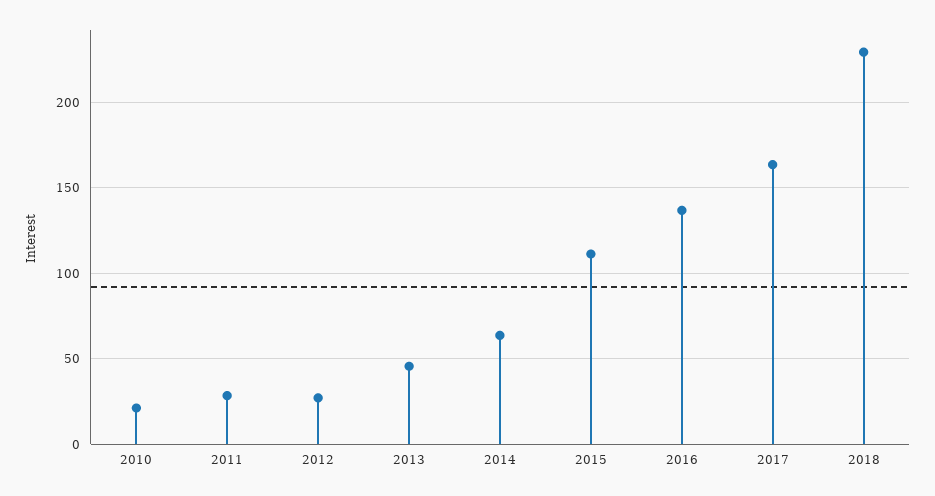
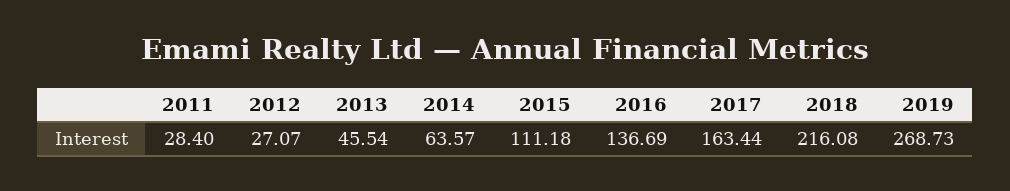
2010: 20 -> none
2018: 230 -> 216.08
2019: none -> 268.73

